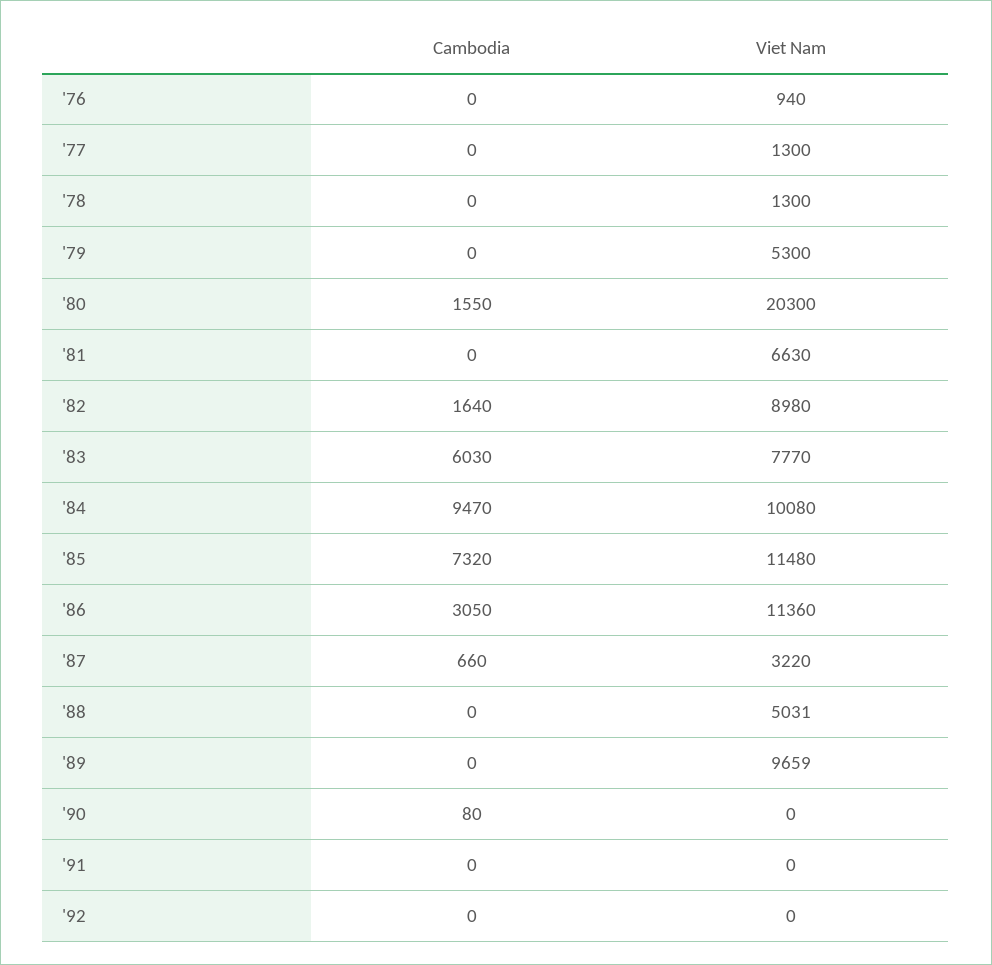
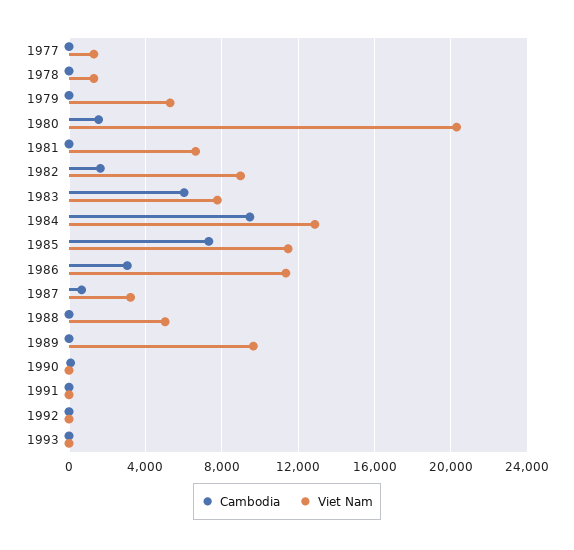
Cambodia, '76: 0 -> none
Viet Nam, '76: 940 -> none
Viet Nam, '84: 10080 -> 13000
Cambodia, 1993: none -> 0
Viet Nam, 1993: none -> 0

